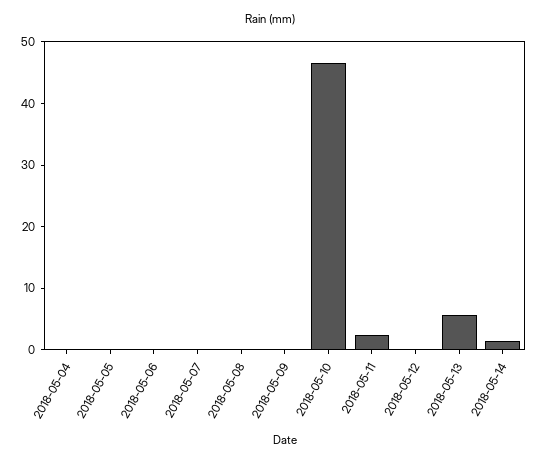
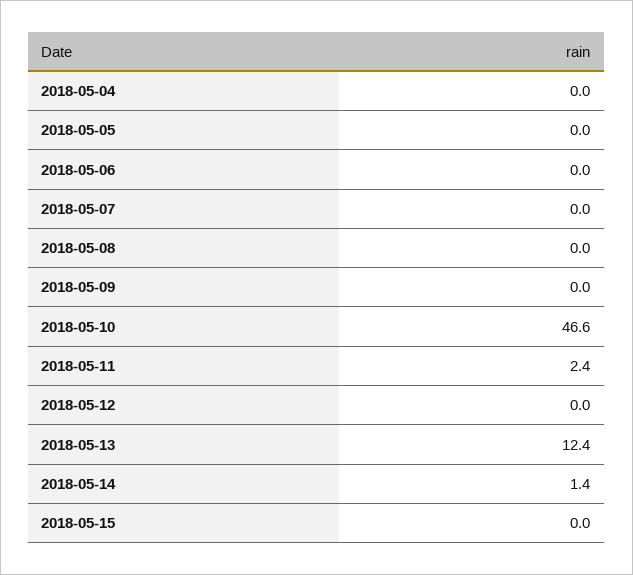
2018-05-13: 6 -> 12.4
2018-05-15: none -> 0

